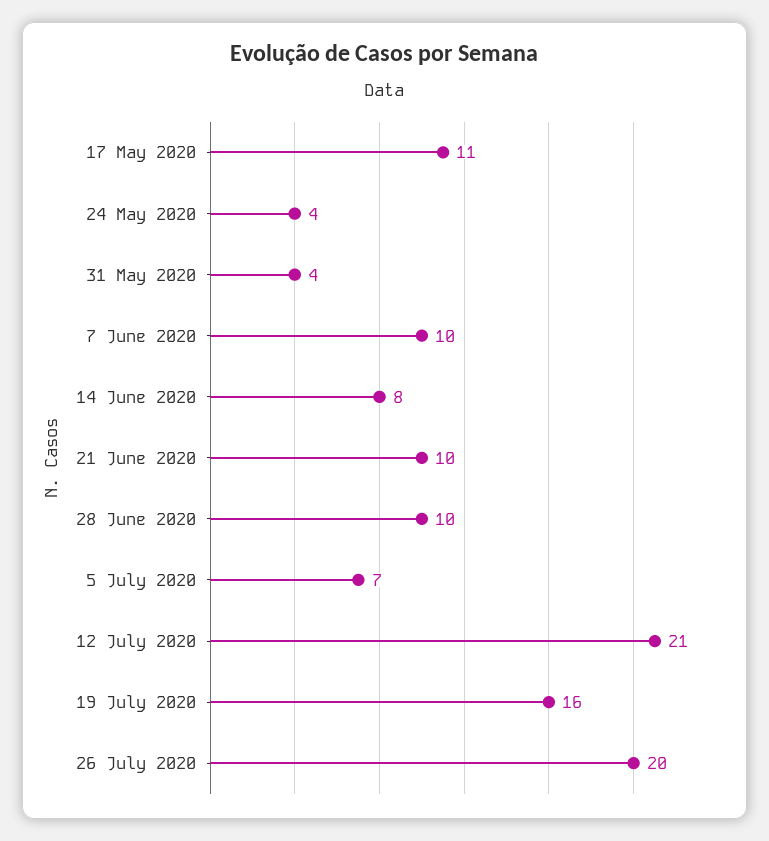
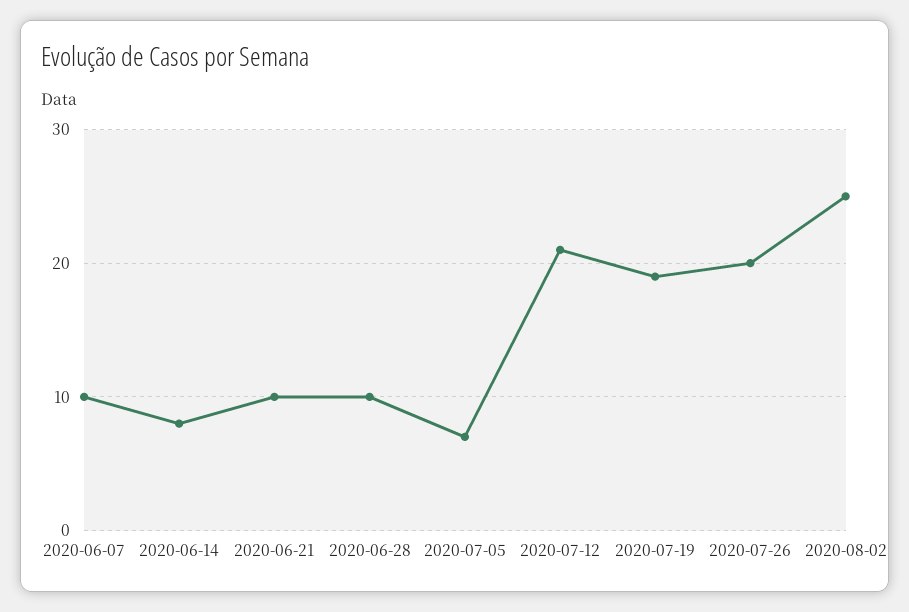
17 May 2020: 11 -> none
24 May 2020: 4 -> none
31 May 2020: 4 -> none
19 July 2020: 16 -> 19
2020-08-02: none -> 25

